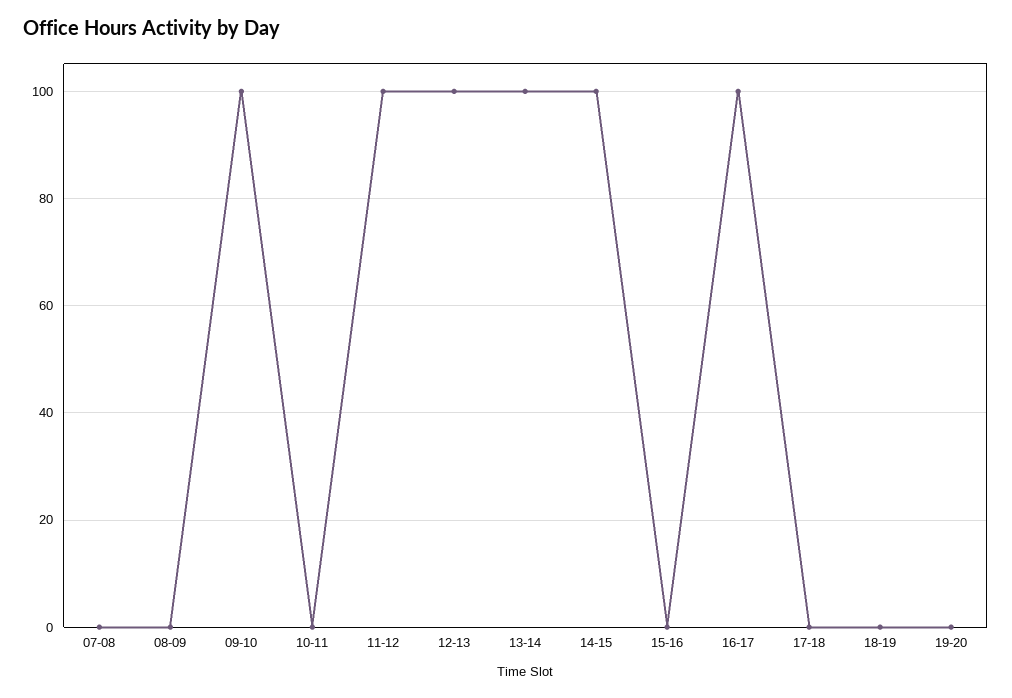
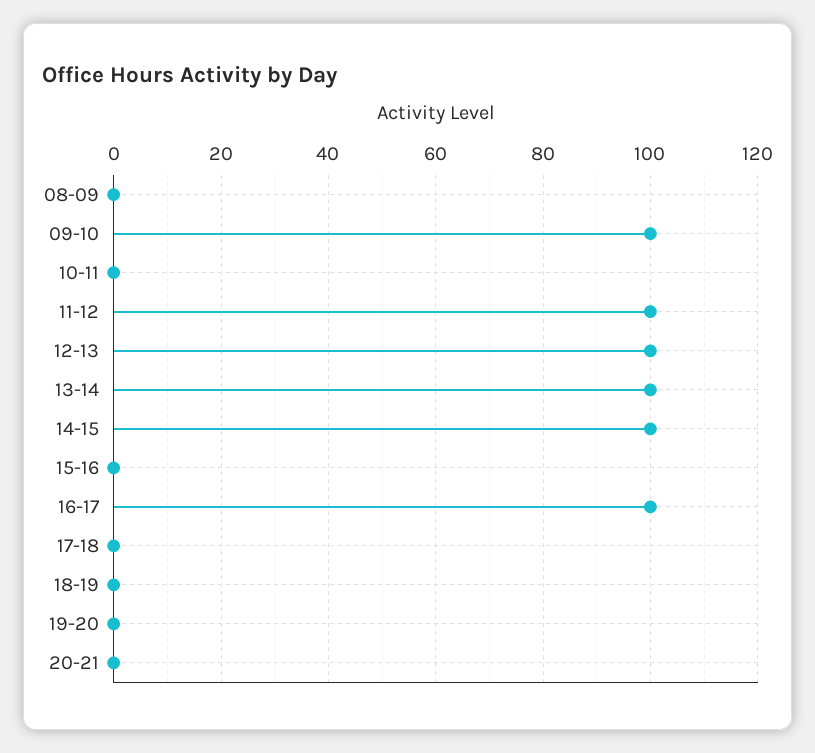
07-08: 0 -> none
20-21: none -> 0

